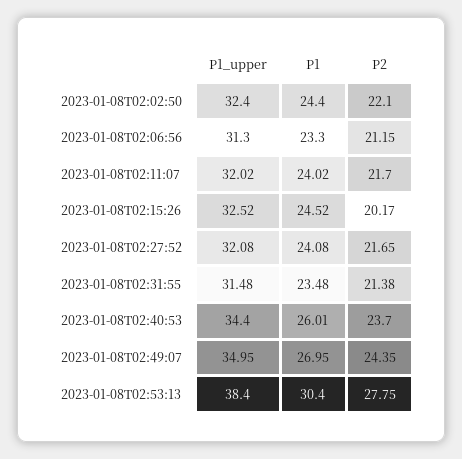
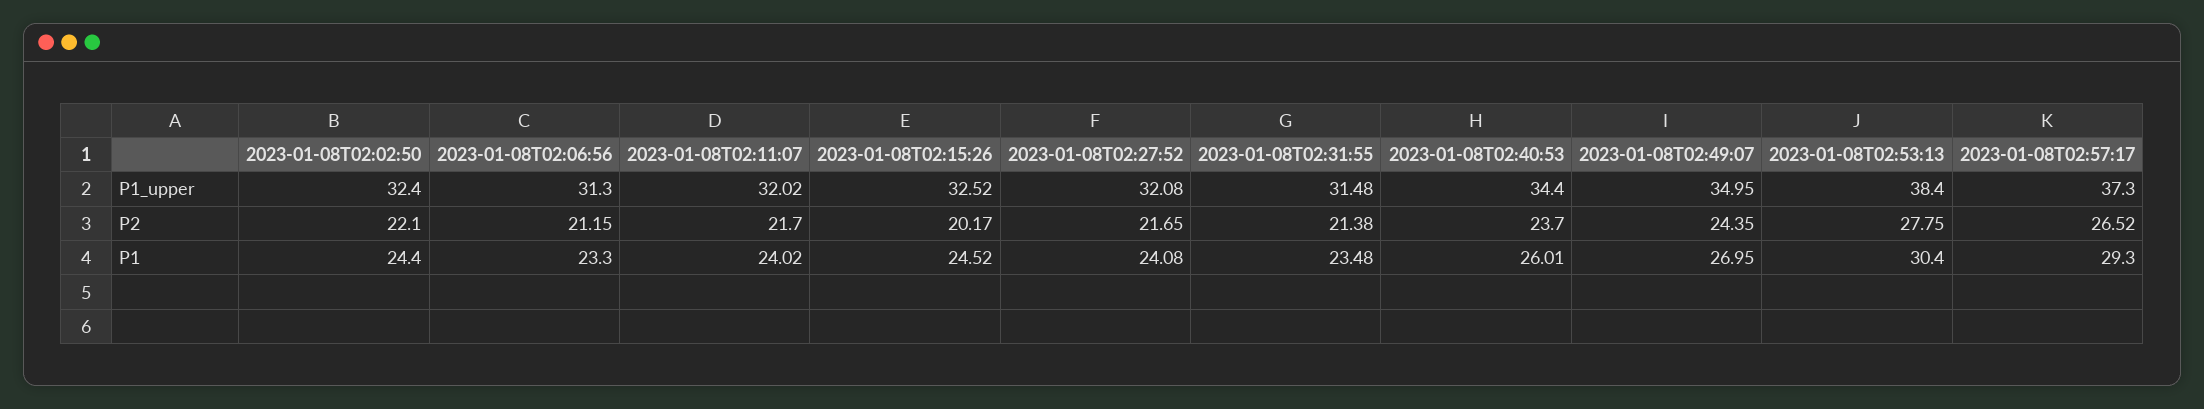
P1_upper, 2023-01-08T02:57:17: none -> 37.3
P2, 2023-01-08T02:57:17: none -> 26.52
P1, 2023-01-08T02:57:17: none -> 29.3

